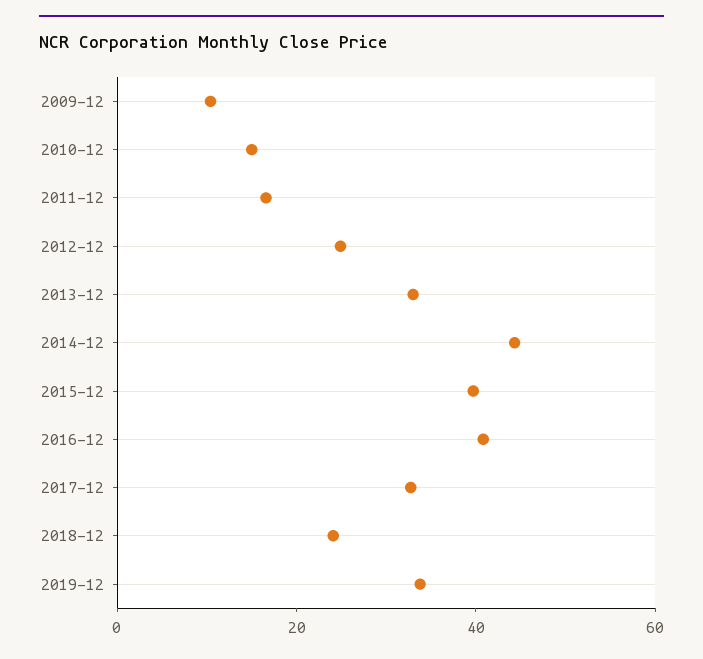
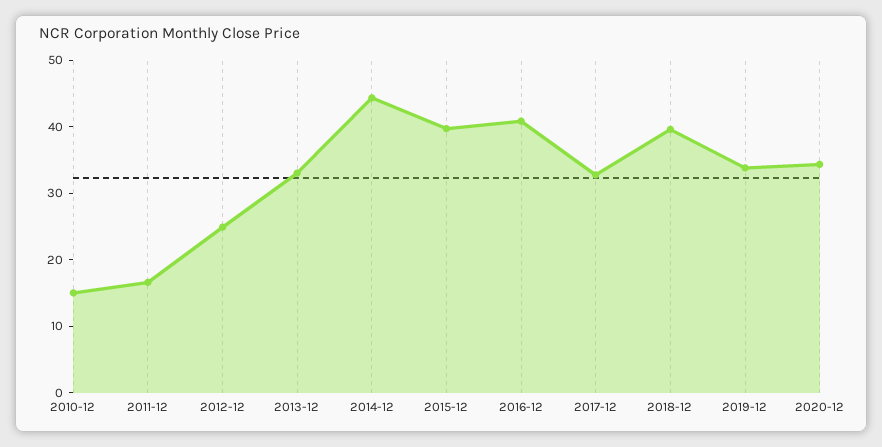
2009-12: 10 -> none
2018-12: 25 -> 40
2020-12: none -> 34

